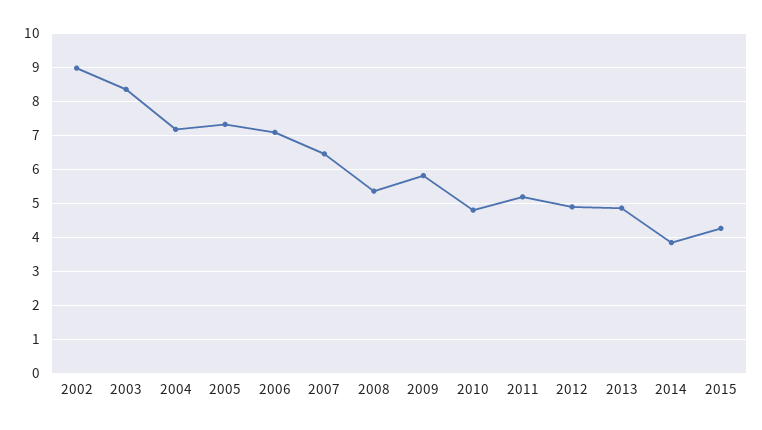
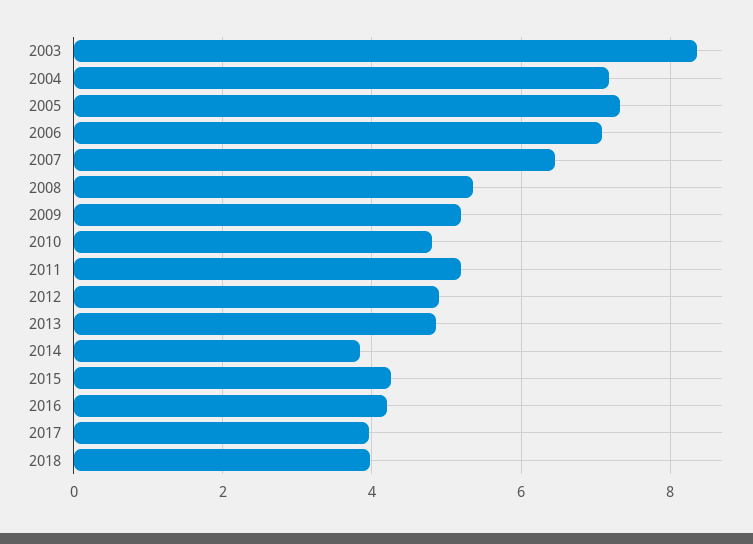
2002: 9 -> none
2009: 5.8 -> 5.2
2016: none -> 4.2
2017: none -> 4
2018: none -> 4

